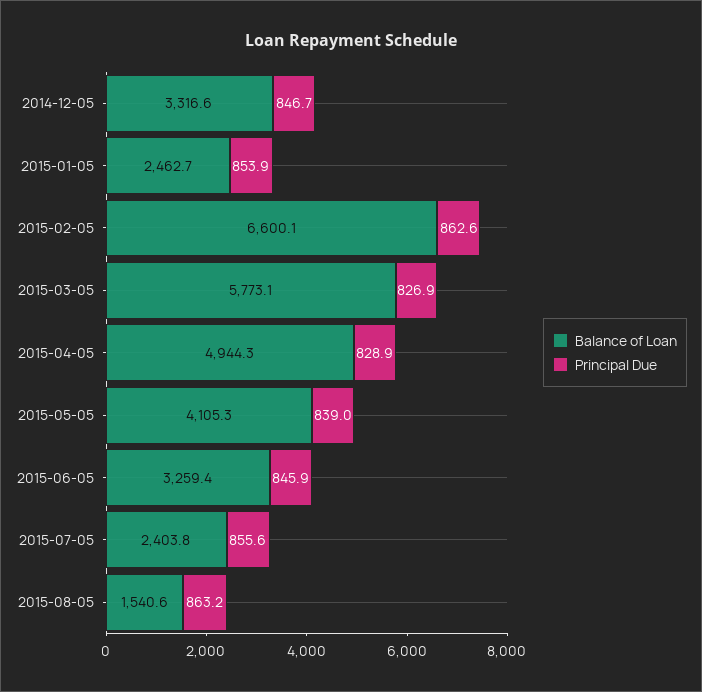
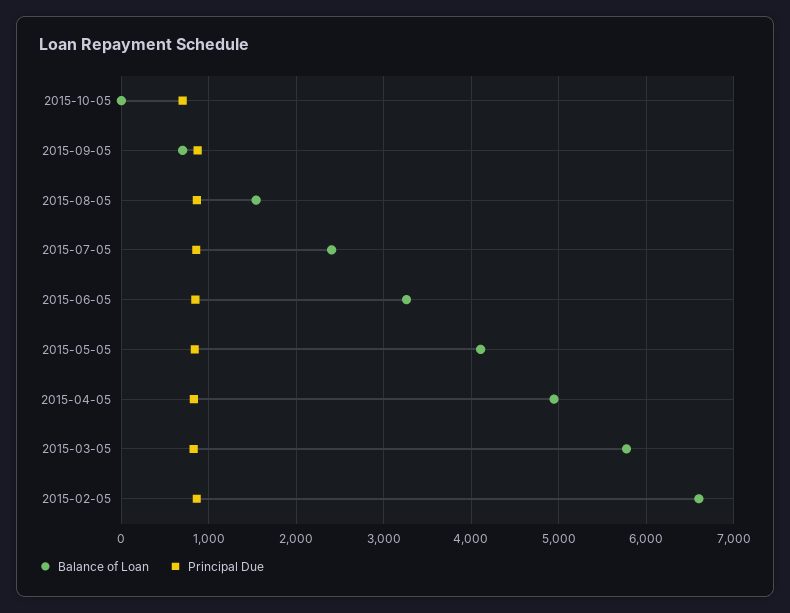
Balance of Loan, 2014-12-05: 3316.6 -> none
Principal Due, 2014-12-05: 846.7 -> none
Balance of Loan, 2015-01-05: 2462.7 -> none
Principal Due, 2015-01-05: 853.9 -> none
Balance of Loan, 2015-10-05: none -> 0
Principal Due, 2015-10-05: none -> 700
Balance of Loan, 2015-09-05: none -> 700
Principal Due, 2015-09-05: none -> 900

